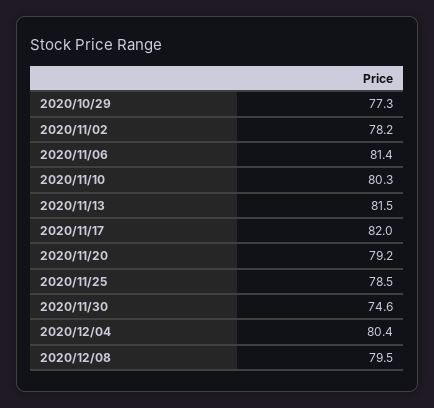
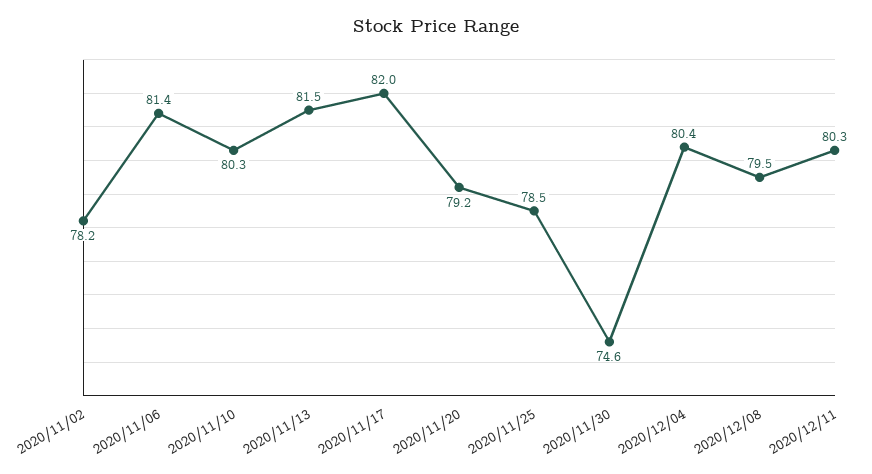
2020/10/29: 77.3 -> none
2020/12/11: none -> 80.3

